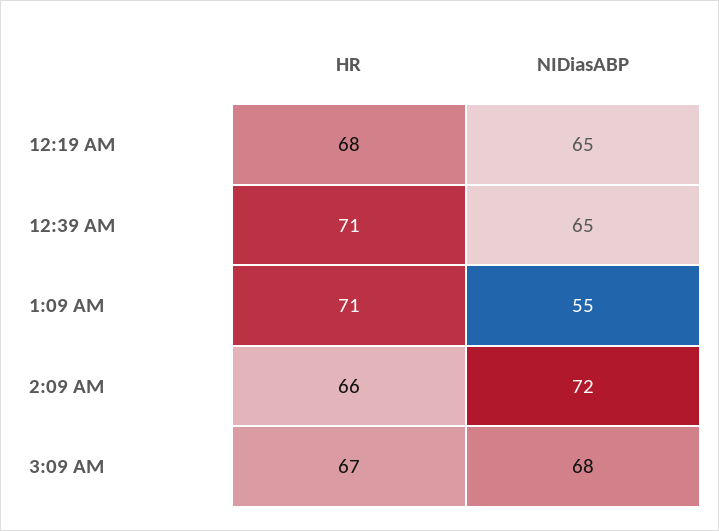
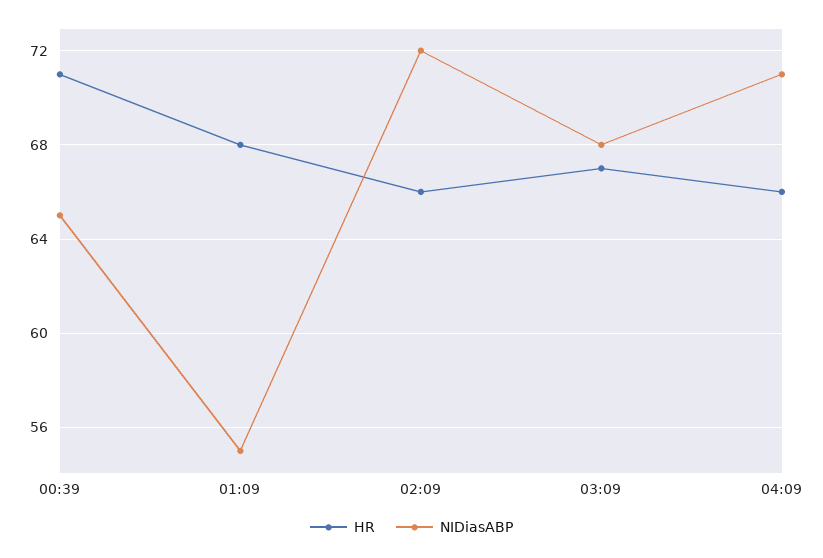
HR, 12:19 AM: 68 -> none
NIDiasABP, 12:19 AM: 65 -> none
HR, 1:09 AM: 71 -> 68
HR, 04:09: none -> 66
NIDiasABP, 04:09: none -> 71

